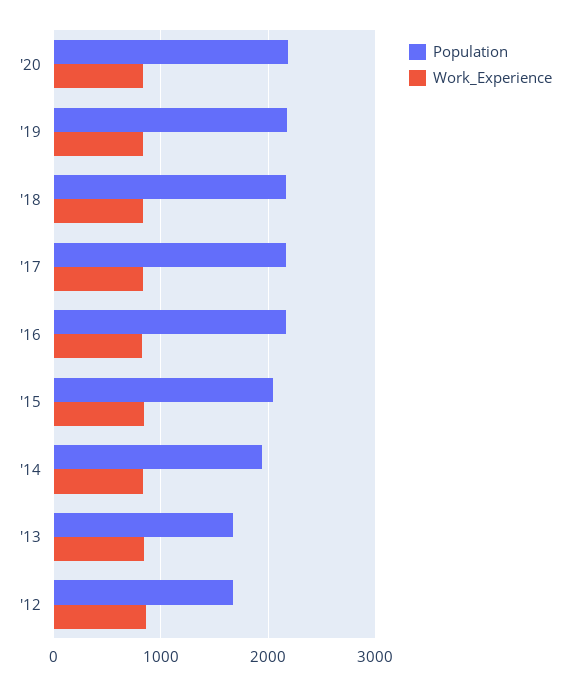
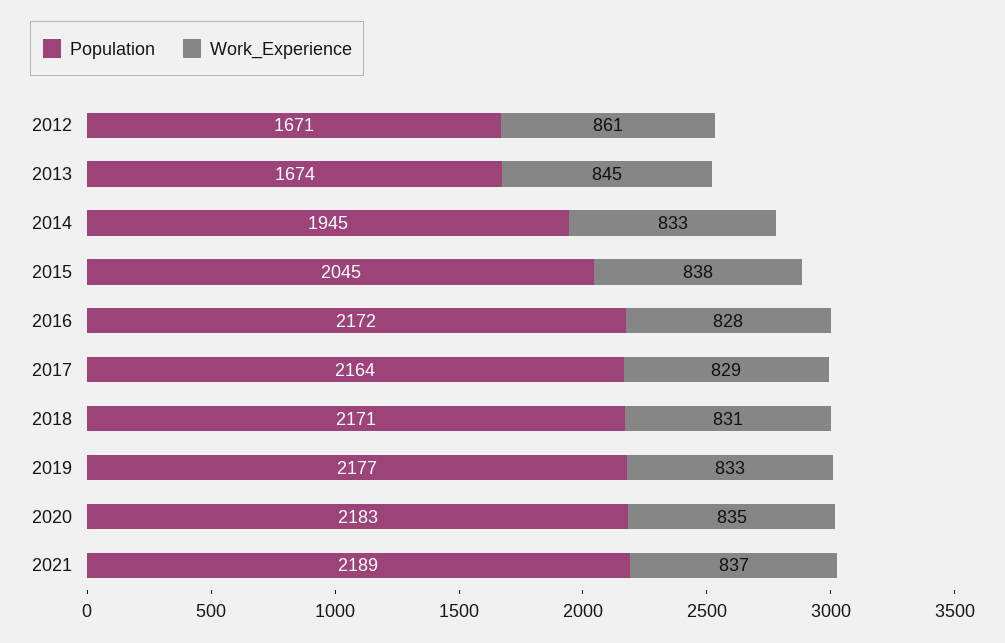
Population, 2021: none -> 2189
Work_Experience, 2021: none -> 837

